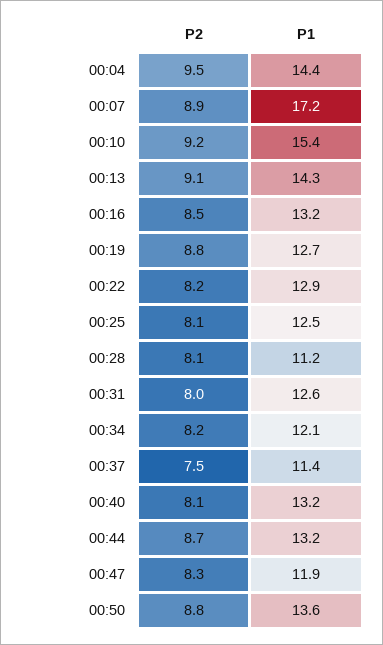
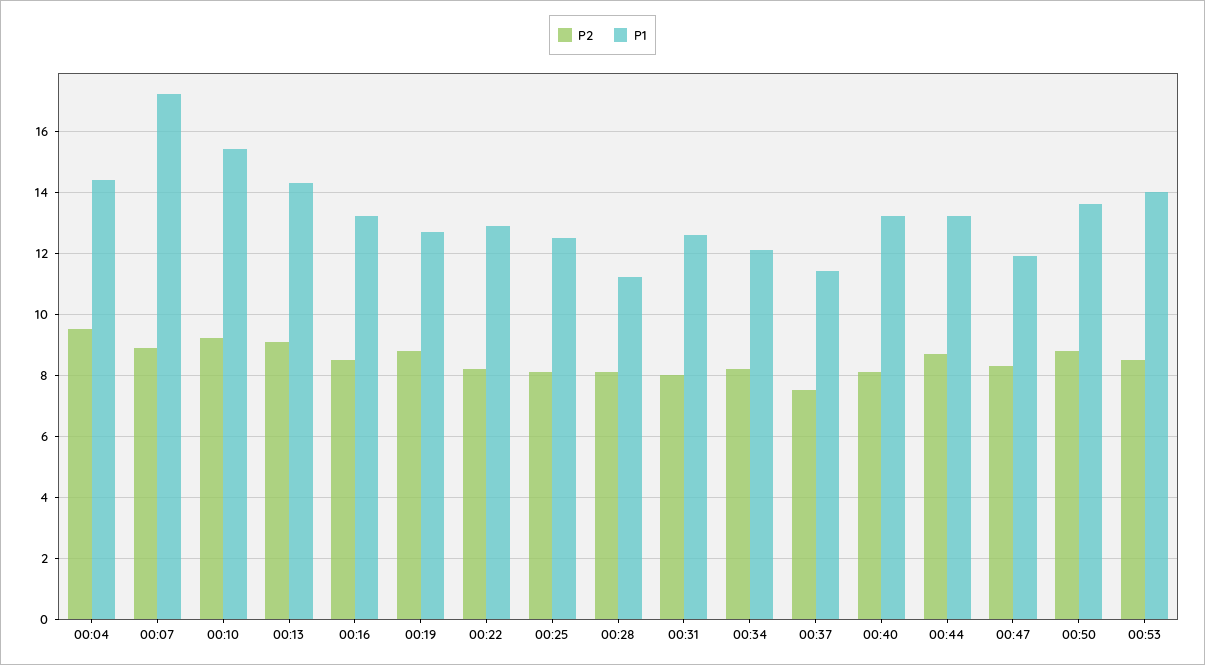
P2, 00:53: none -> 8.5
P1, 00:53: none -> 14

